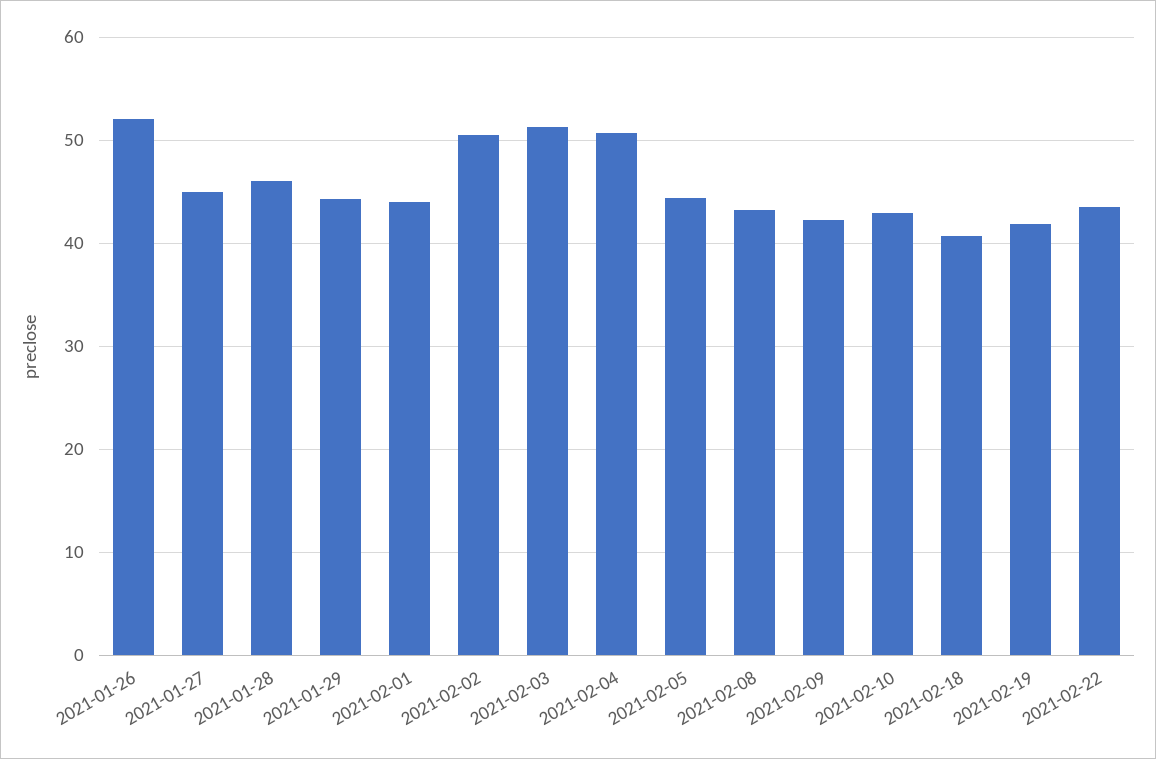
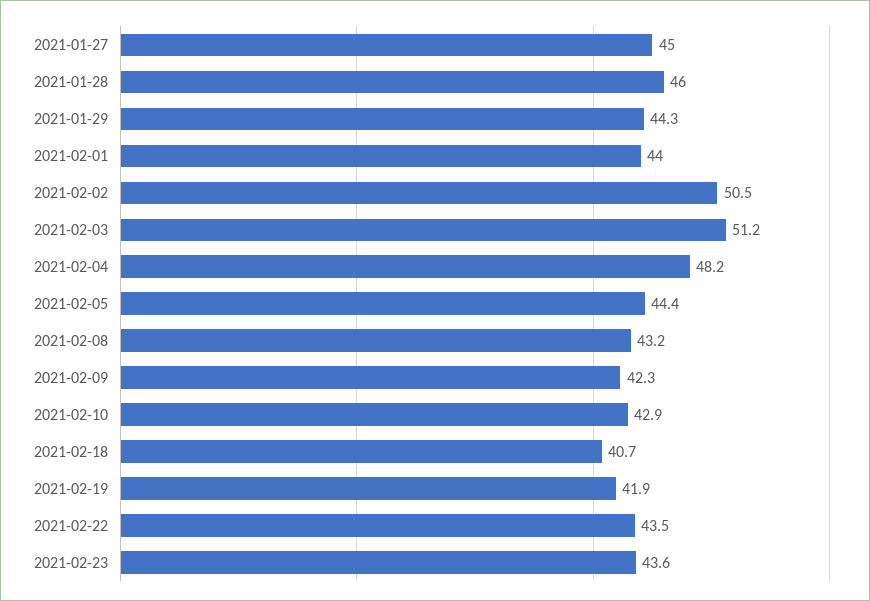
2021-01-26: 52 -> none
2021-02-04: 51 -> 48.2
2021-02-23: none -> 43.6

